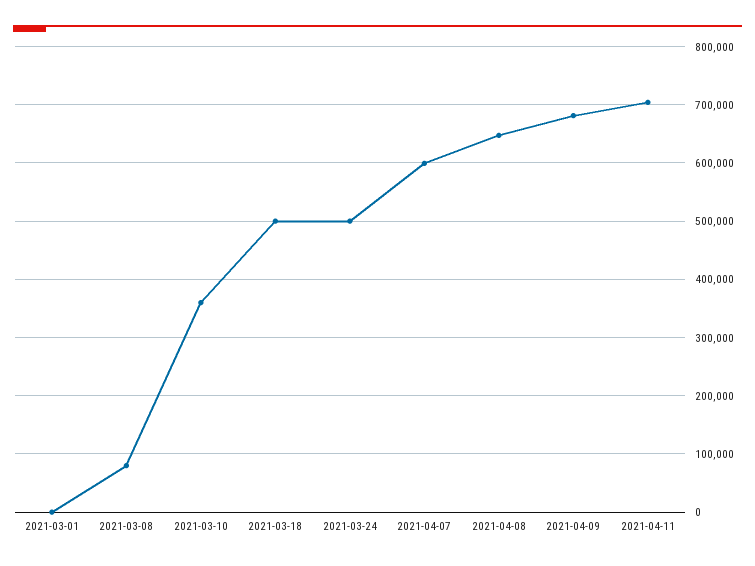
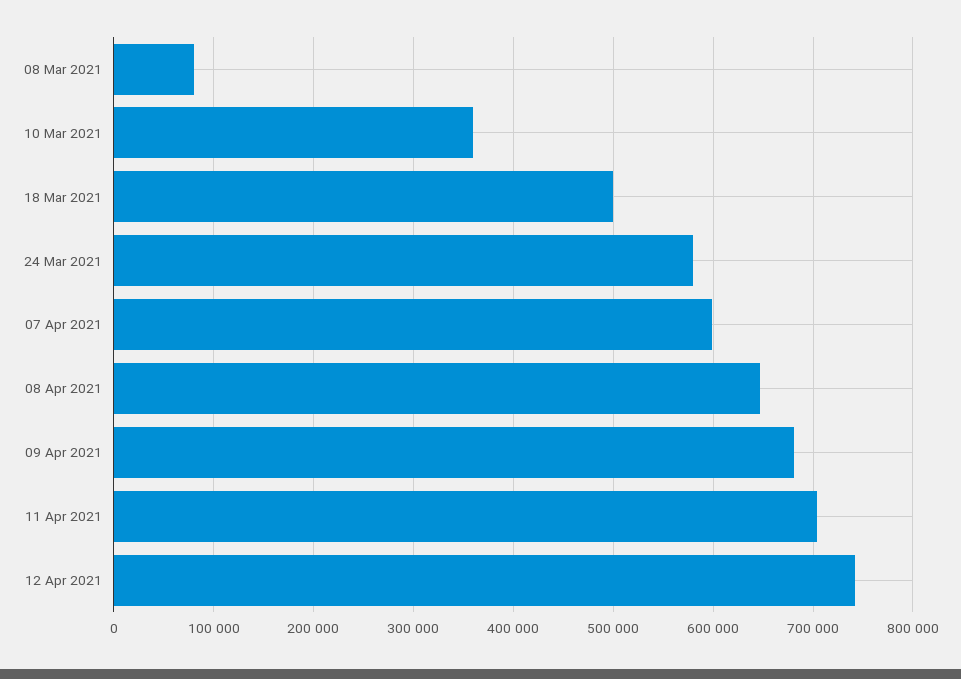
2021-03-01: 0 -> none
2021-03-24: 500000 -> 580000
12 Apr 2021: none -> 740000

